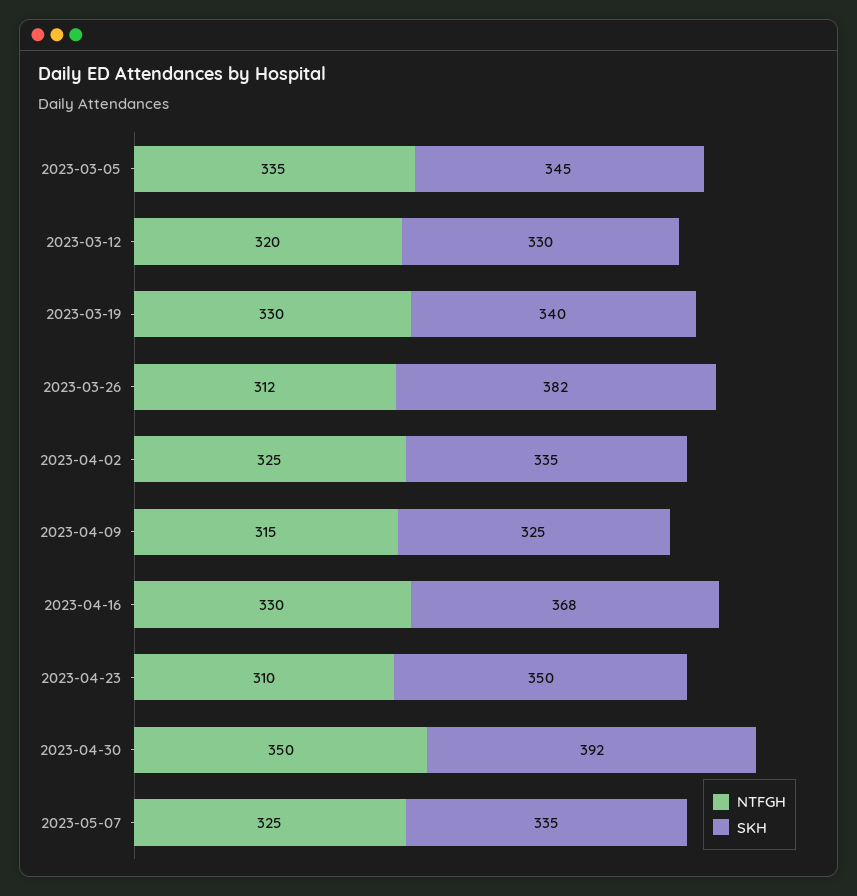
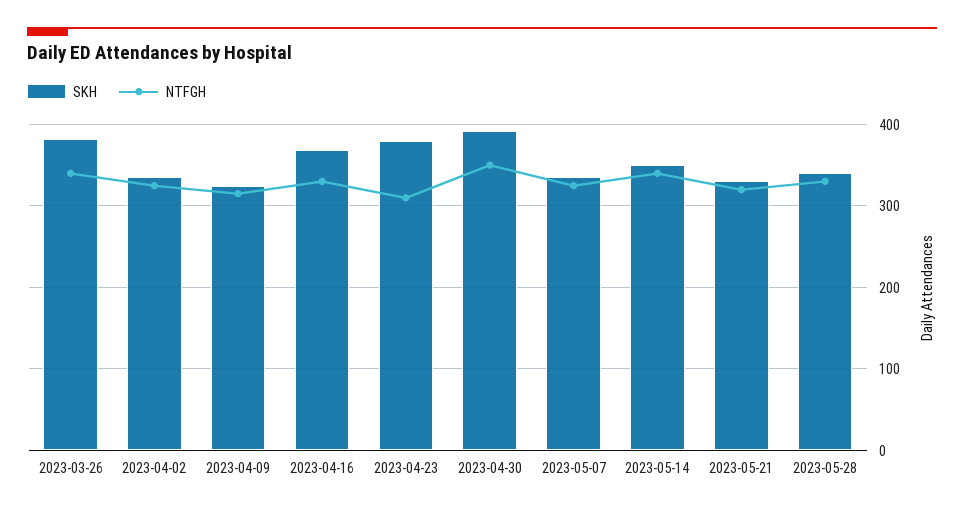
NTFGH, 2023-03-05: 335 -> none
SKH, 2023-03-05: 345 -> none
NTFGH, 2023-03-12: 320 -> none
SKH, 2023-03-12: 330 -> none
NTFGH, 2023-03-19: 330 -> none
SKH, 2023-03-19: 340 -> none
NTFGH, 2023-03-26: 312 -> 340
SKH, 2023-04-23: 350 -> 380
SKH, 2023-05-14: none -> 350
NTFGH, 2023-05-14: none -> 340
SKH, 2023-05-21: none -> 330
NTFGH, 2023-05-21: none -> 320
SKH, 2023-05-28: none -> 340
NTFGH, 2023-05-28: none -> 330

